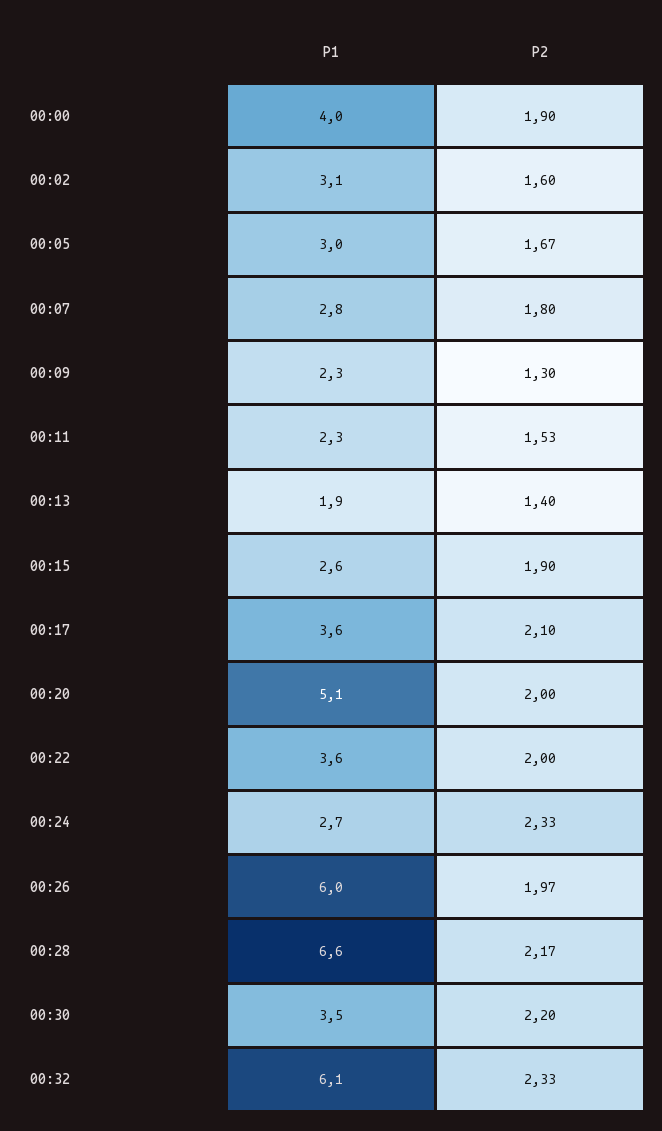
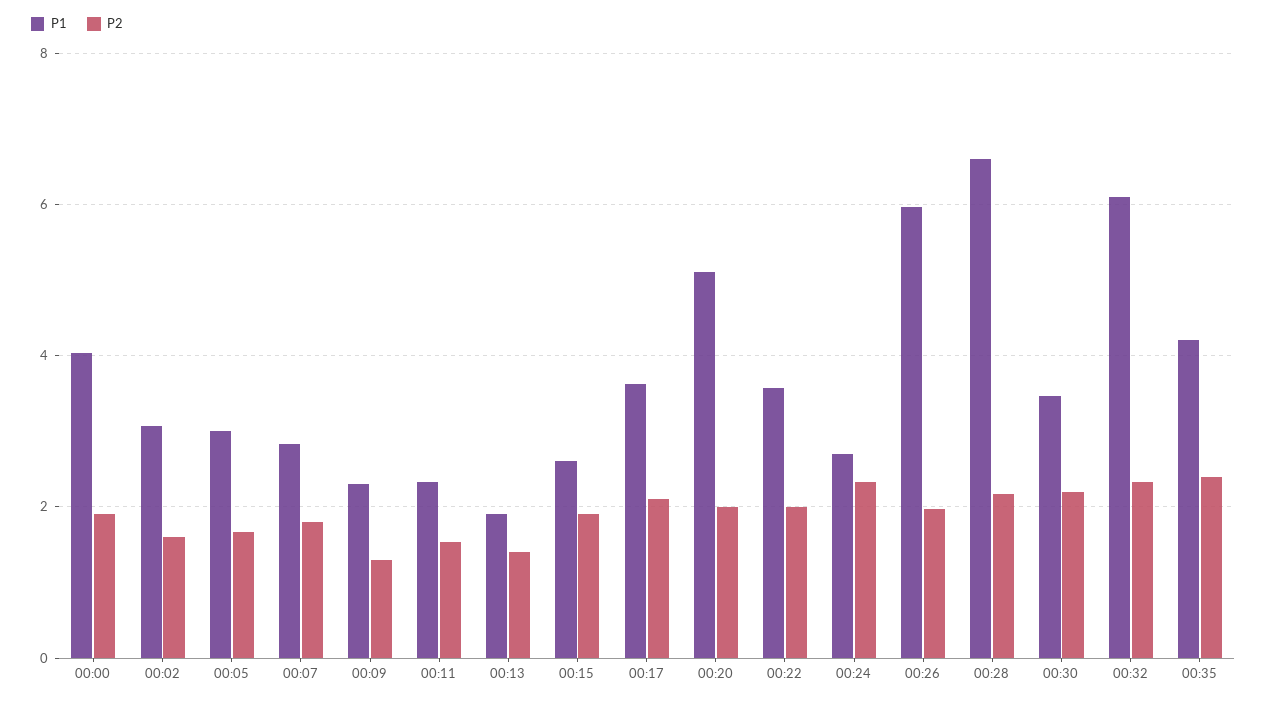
P1, 00:35: none -> 4.2
P2, 00:35: none -> 2.4

